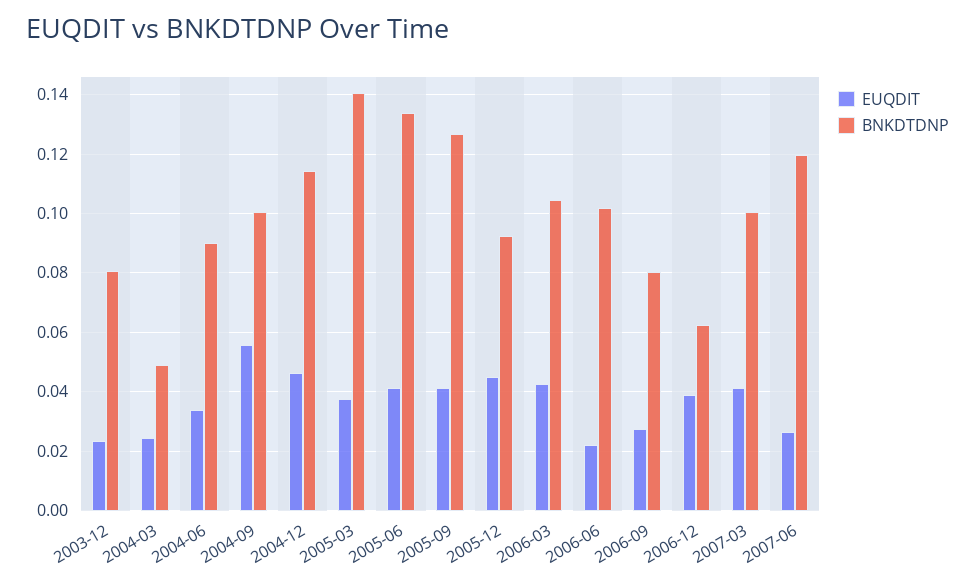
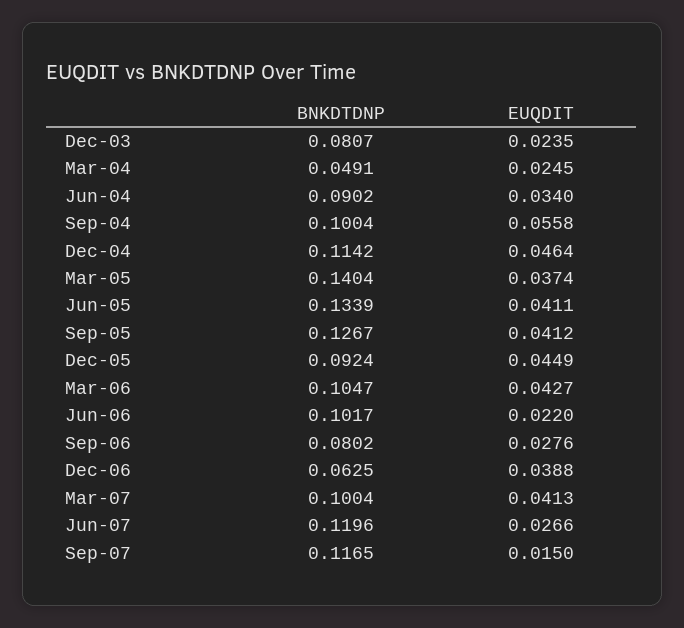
BNKDTDNP, Sep-07: none -> 0.1165
EUQDIT, Sep-07: none -> 0.015

